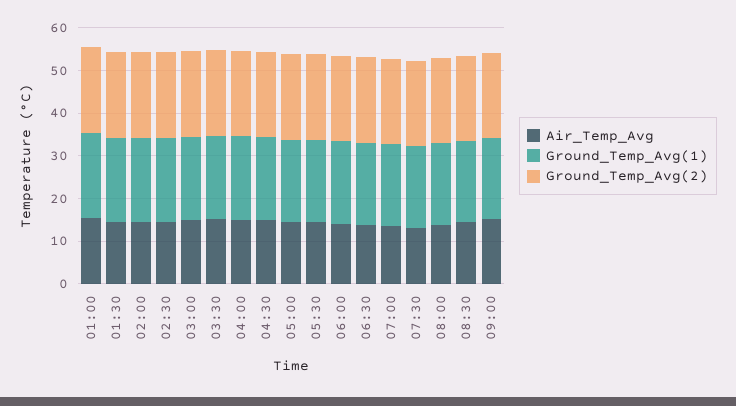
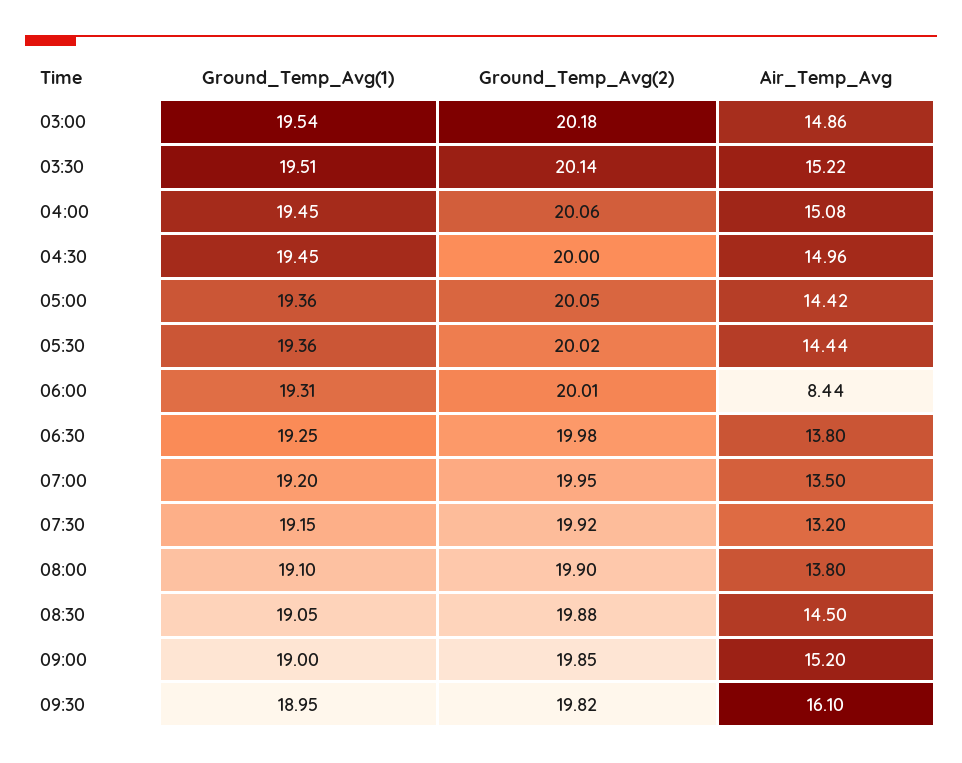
Air_Temp_Avg, 01:00: 16 -> none
Ground_Temp_Avg(1), 01:00: 20 -> none
Ground_Temp_Avg(2), 01:00: 20 -> none
Air_Temp_Avg, 01:30: 14 -> none
Ground_Temp_Avg(1), 01:30: 20 -> none
Ground_Temp_Avg(2), 01:30: 20 -> none
Air_Temp_Avg, 02:00: 14 -> none
Ground_Temp_Avg(1), 02:00: 20 -> none
Ground_Temp_Avg(2), 02:00: 20 -> none
Air_Temp_Avg, 02:30: 14 -> none
Ground_Temp_Avg(1), 02:30: 20 -> none
Ground_Temp_Avg(2), 02:30: 20 -> none
Air_Temp_Avg, 06:00: 14 -> 8.44
Ground_Temp_Avg(1), 09:30: none -> 18.95
Ground_Temp_Avg(2), 09:30: none -> 19.82
Air_Temp_Avg, 09:30: none -> 16.1

